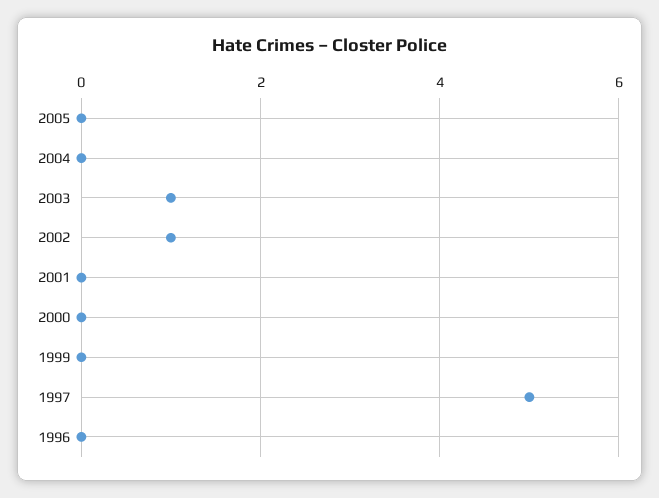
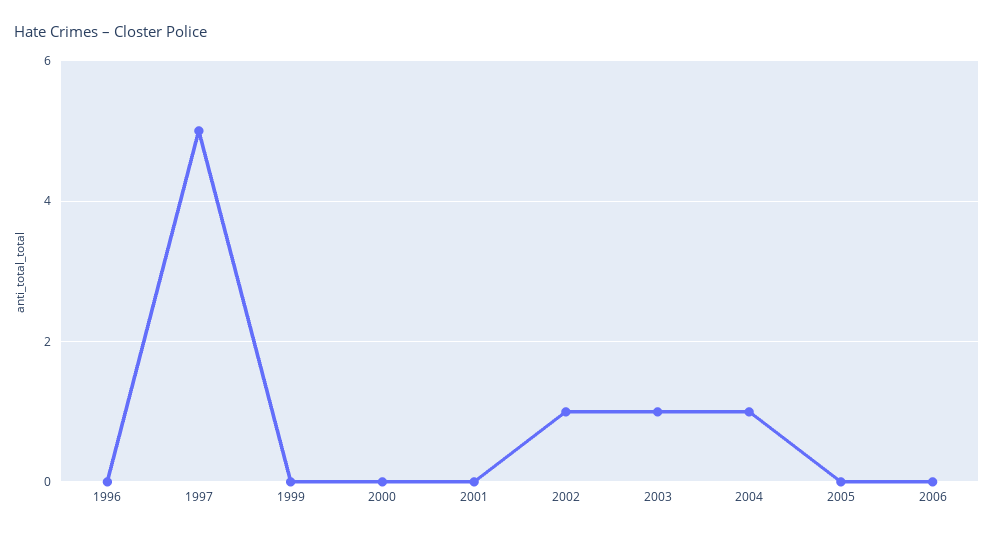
2004: 0 -> 1
2006: none -> 0

